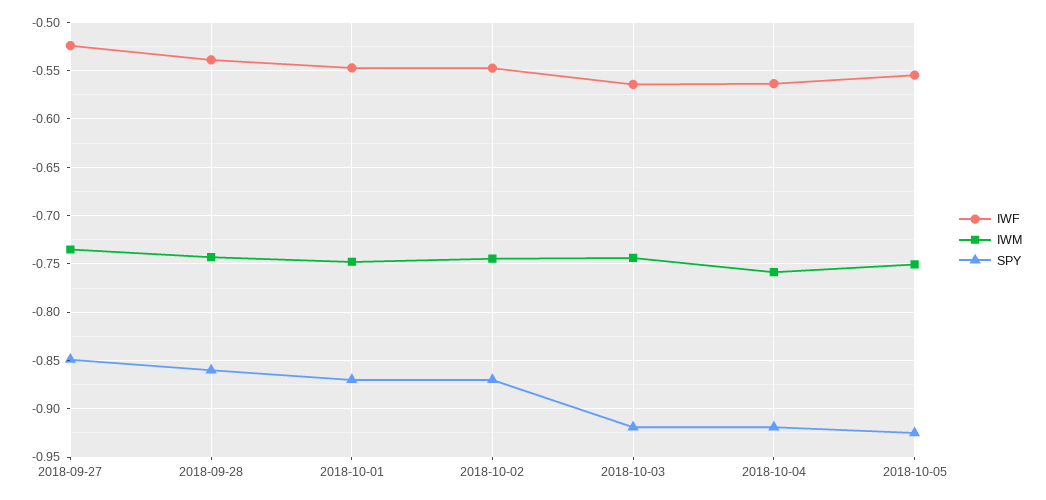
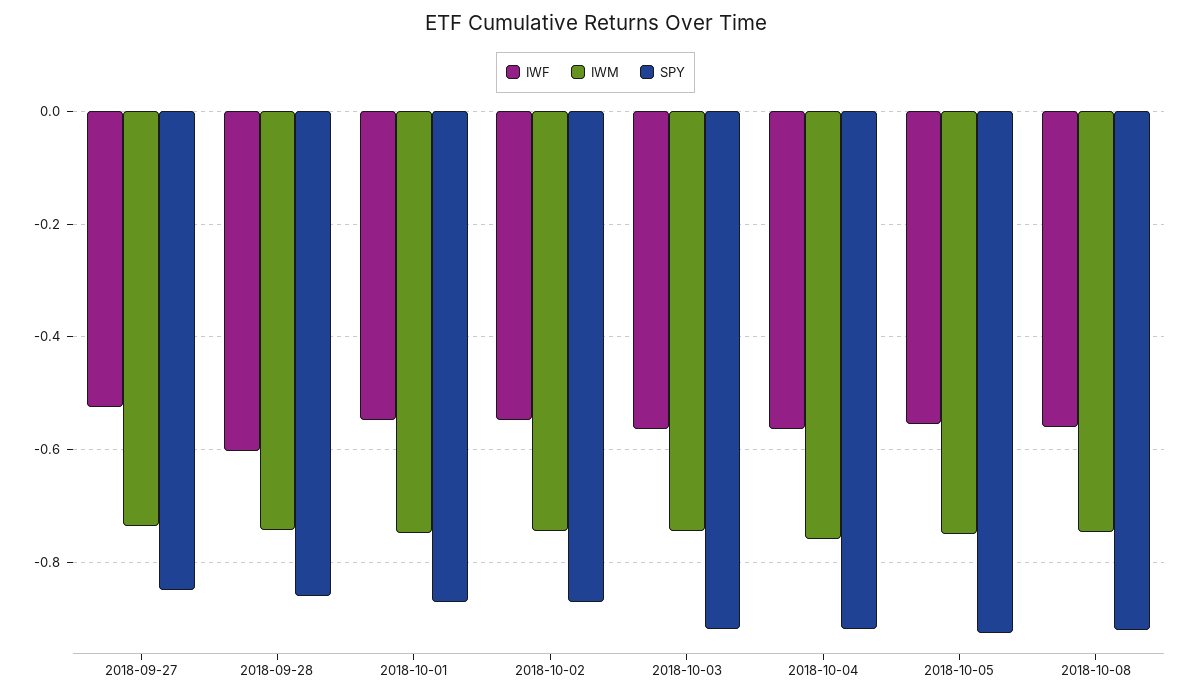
IWF, 2018-09-28: -0.54 -> -0.6
IWF, 2018-10-08: none -> -0.56
IWM, 2018-10-08: none -> -0.74
SPY, 2018-10-08: none -> -0.92

